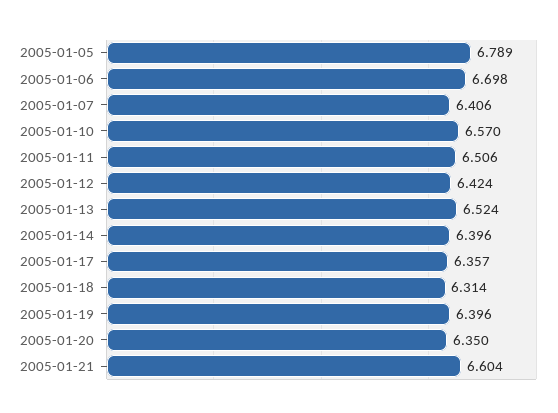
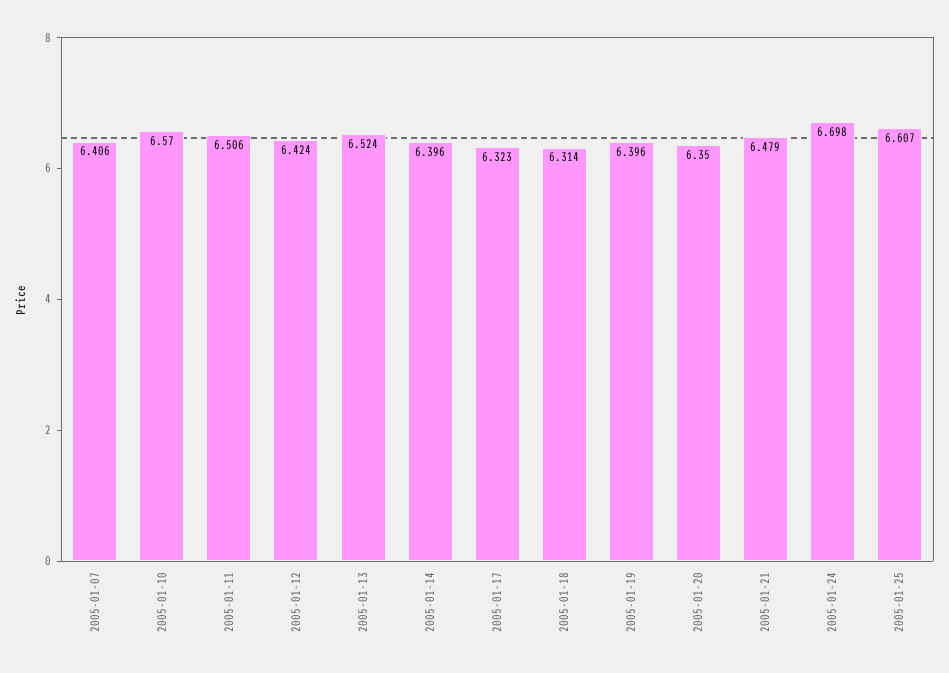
2005-01-05: 6.789 -> none
2005-01-06: 6.698 -> none
2005-01-17: 6.357 -> 6.323
2005-01-21: 6.604 -> 6.479
2005-01-24: none -> 6.698
2005-01-25: none -> 6.607

